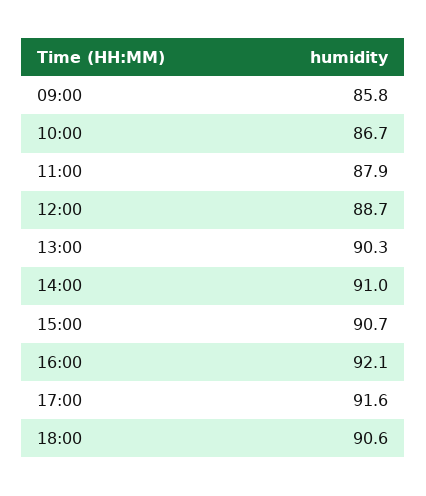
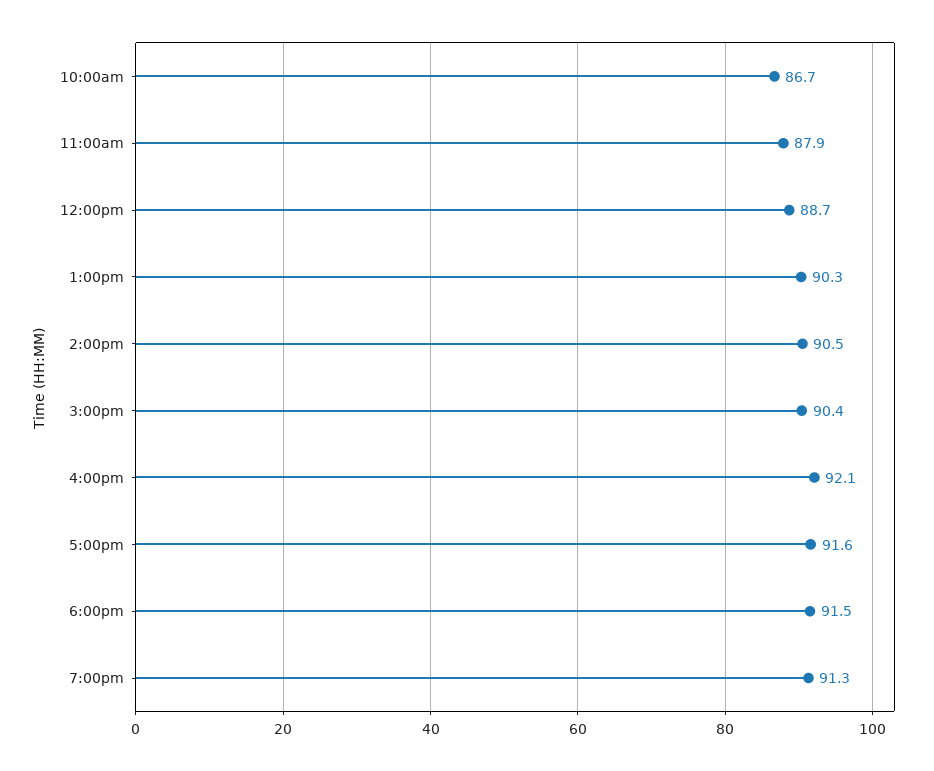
09:00: 85.8 -> none
14:00: 91 -> 90.5
15:00: 90.7 -> 90.4
18:00: 90.6 -> 91.5
7:00pm: none -> 91.3

